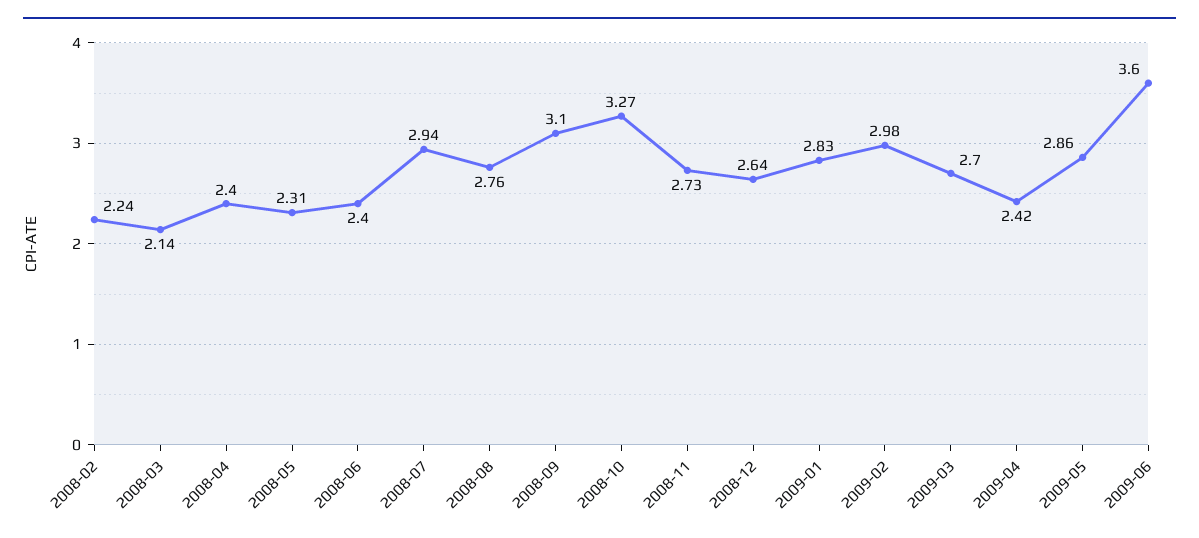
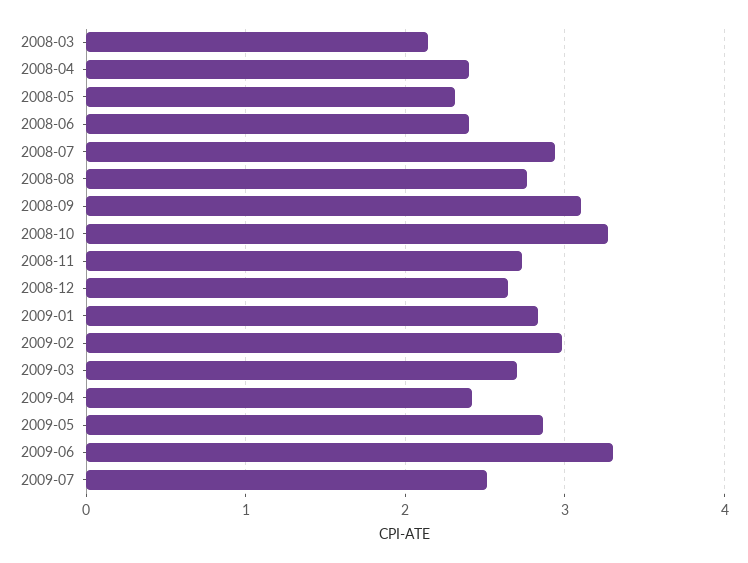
2008-02: 2.24 -> none
2009-06: 3.6 -> 3.3
2009-07: none -> 2.5

